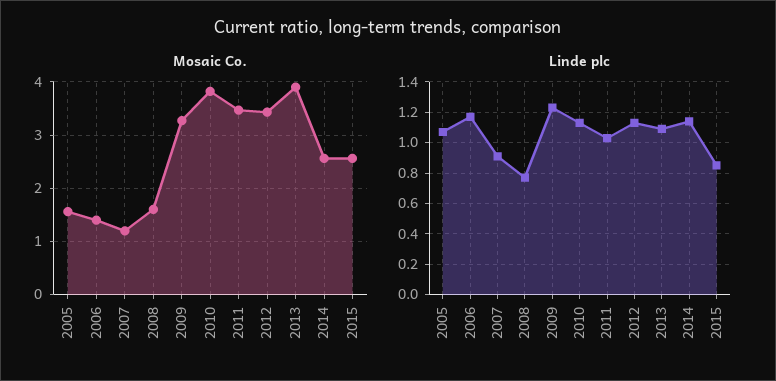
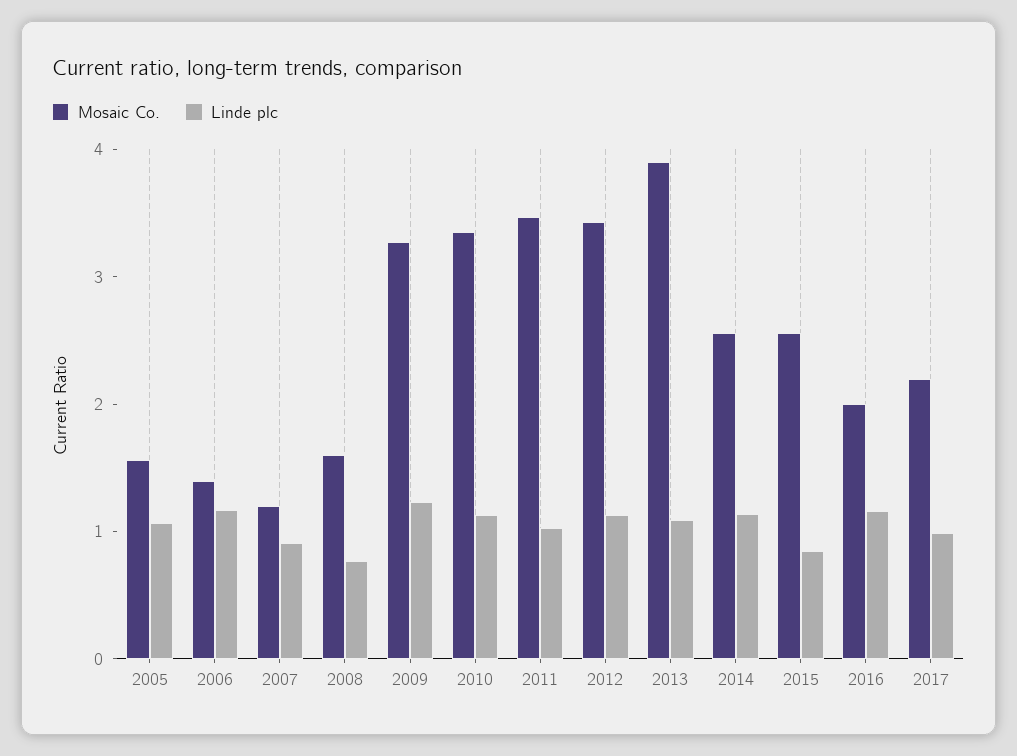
Mosaic Co., 2010: 3.8 -> 3.4
Mosaic Co., 2016: none -> 2
Linde plc, 2016: none -> 1.2
Mosaic Co., 2017: none -> 2.2
Linde plc, 2017: none -> 1

